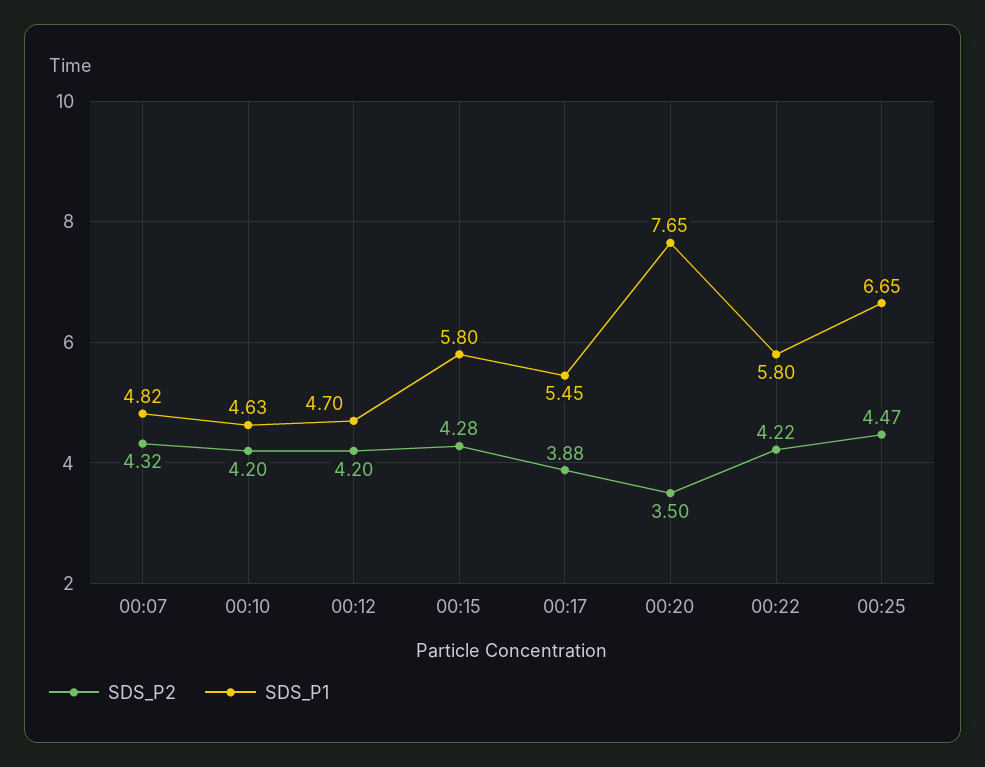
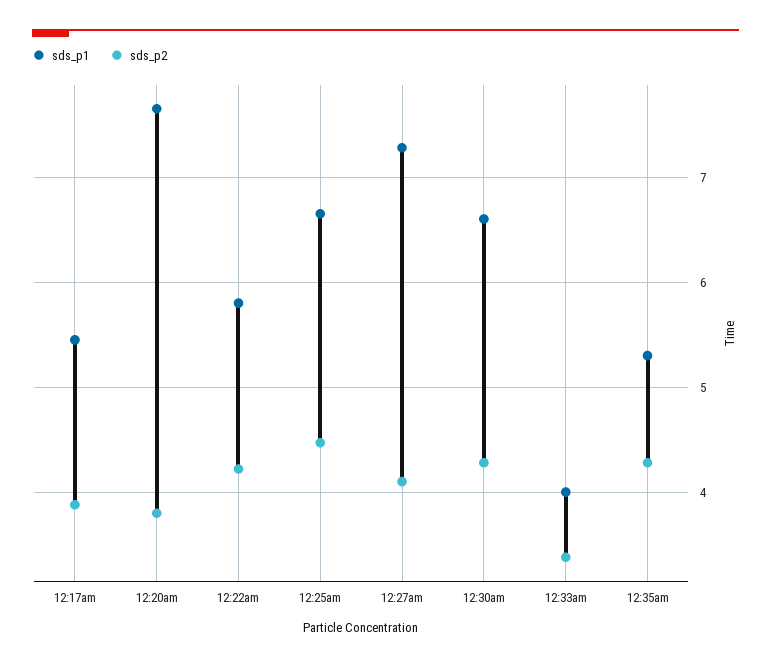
SDS_P2, 00:07: 4.32 -> none
SDS_P1, 00:07: 4.82 -> none
SDS_P2, 00:10: 4.2 -> none
SDS_P1, 00:10: 4.63 -> none
SDS_P2, 00:12: 4.2 -> none
SDS_P1, 00:12: 4.7 -> none
SDS_P2, 00:15: 4.28 -> none
SDS_P1, 00:15: 5.8 -> none
SDS_P2, 00:20: 3.5 -> 3.8
SDS_P1, 12:27am: none -> 7.3
SDS_P2, 12:27am: none -> 4.1
SDS_P1, 12:30am: none -> 6.6
SDS_P2, 12:30am: none -> 4.3
SDS_P1, 12:33am: none -> 4
SDS_P2, 12:33am: none -> 3.4
SDS_P1, 12:35am: none -> 5.3
SDS_P2, 12:35am: none -> 4.3

